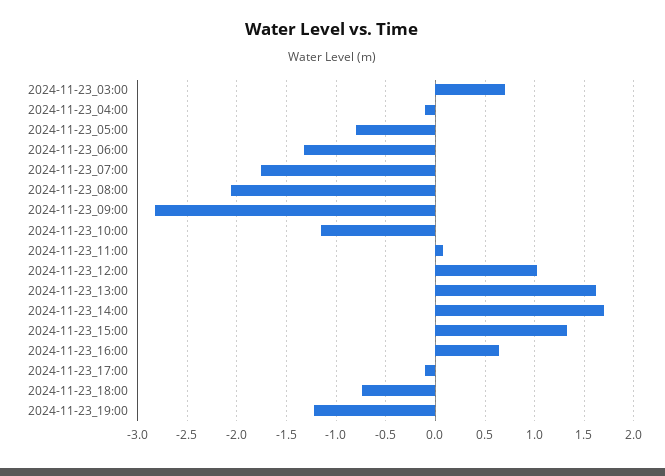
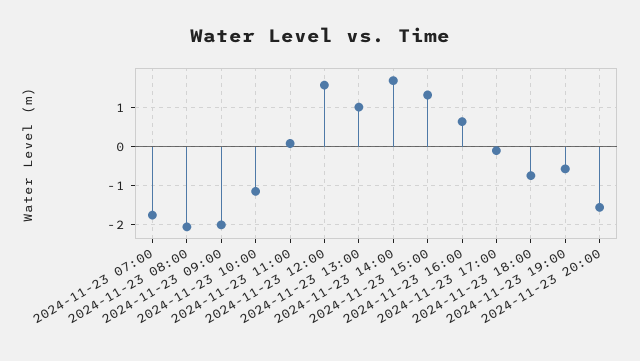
2024-11-23_03:00: 0.7 -> none
2024-11-23_04:00: -0.1 -> none
2024-11-23_05:00: -0.8 -> none
2024-11-23_06:00: -1.3 -> none
2024-11-23_09:00: -2.8 -> -2
2024-11-23_12:00: 1 -> 1.6
2024-11-23_13:00: 1.6 -> 1
2024-11-23_19:00: -1.2 -> -0.6
2024-11-23 20:00: none -> -1.6

